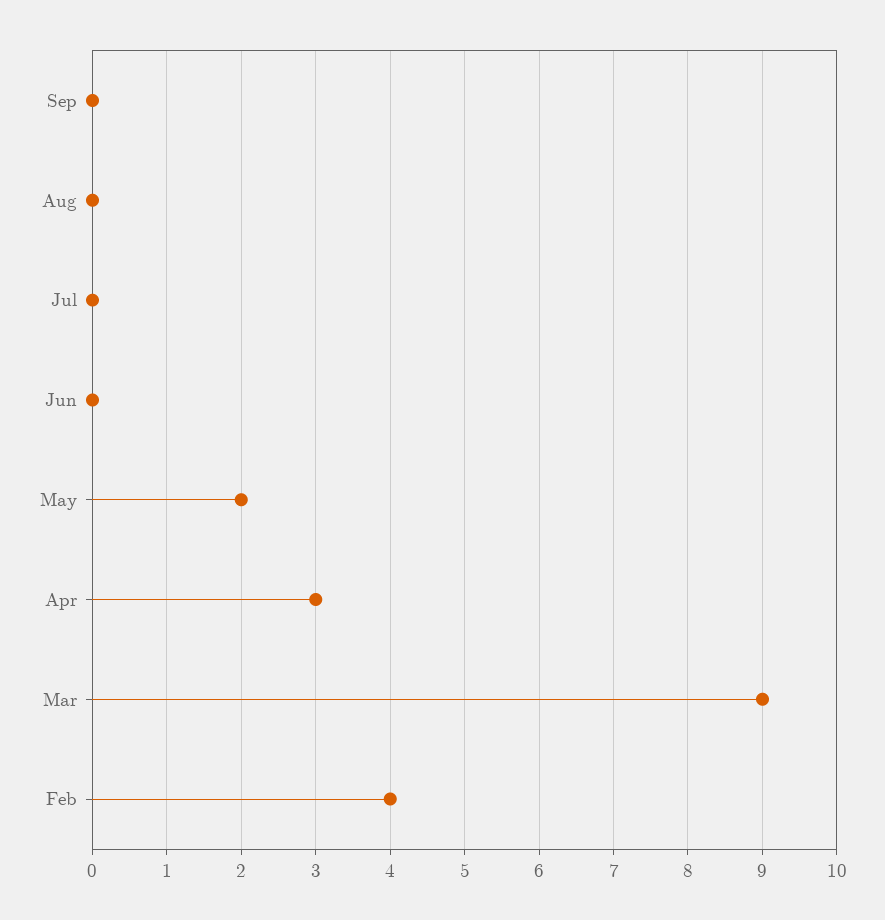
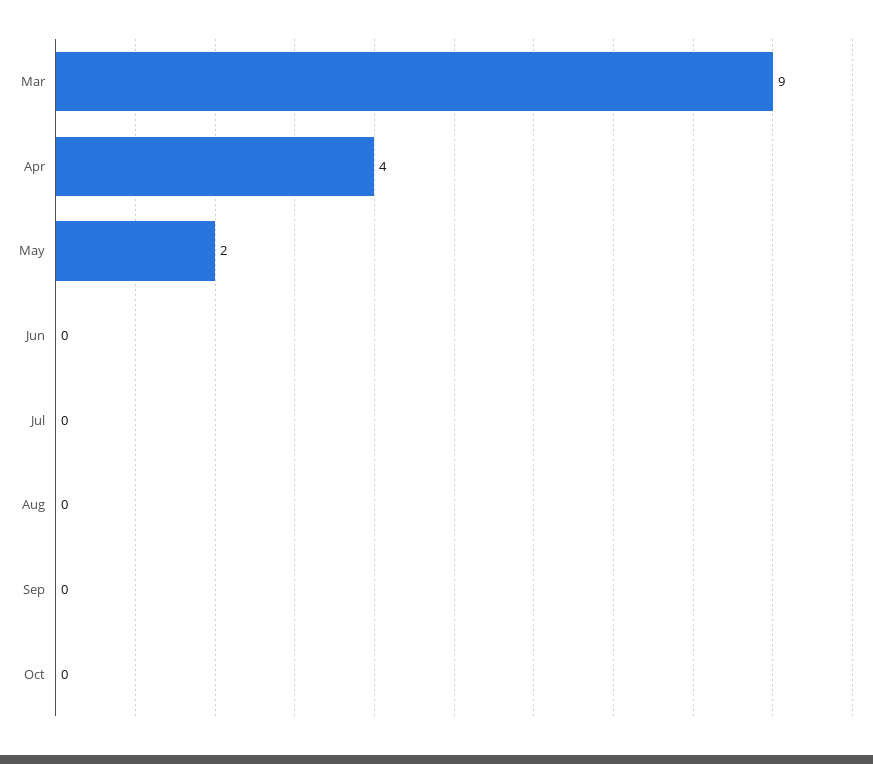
Apr: 3 -> 4
Feb: 4 -> none
Oct: none -> 0

